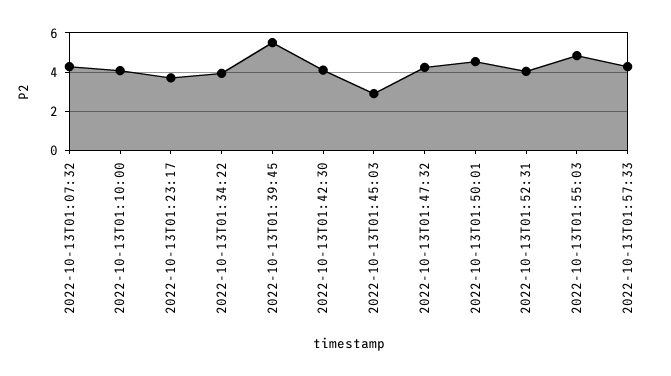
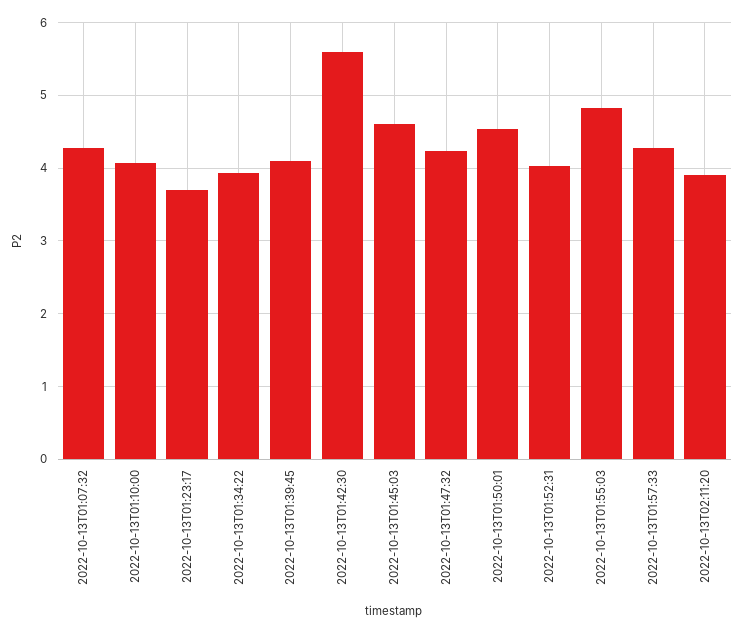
2022-10-13T01:39:45: 5.5 -> 4.1
2022-10-13T01:42:30: 4 -> 5.6
2022-10-13T01:45:03: 3 -> 4.6
2022-10-13T02:11:20: none -> 3.9

